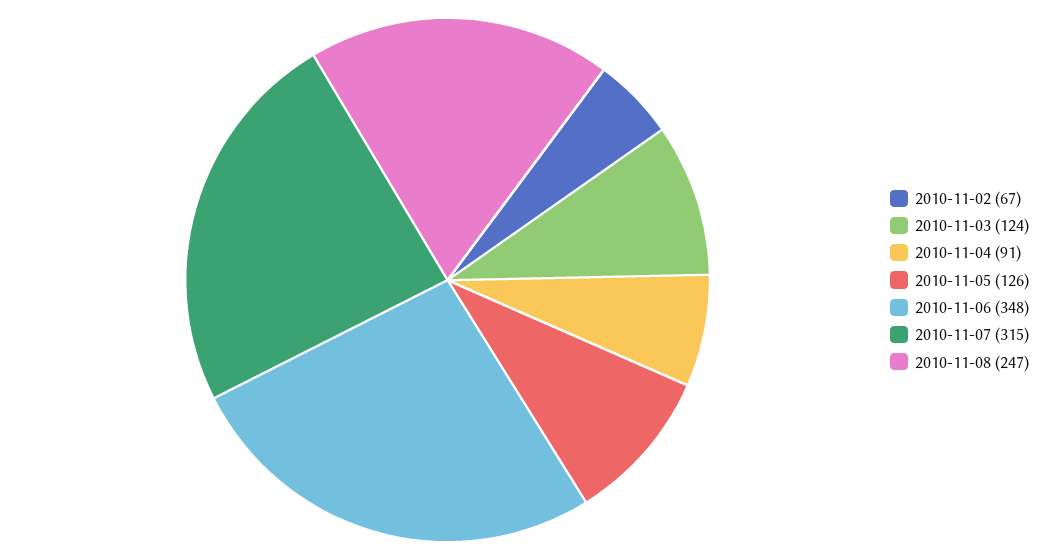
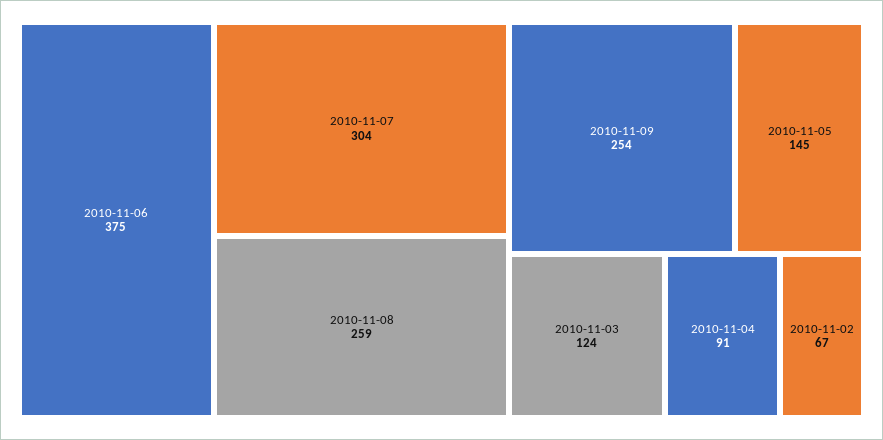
2010-11-05: 126 -> 145
2010-11-06: 348 -> 375
2010-11-07: 315 -> 304
2010-11-08: 247 -> 259
2010-11-09: none -> 254

